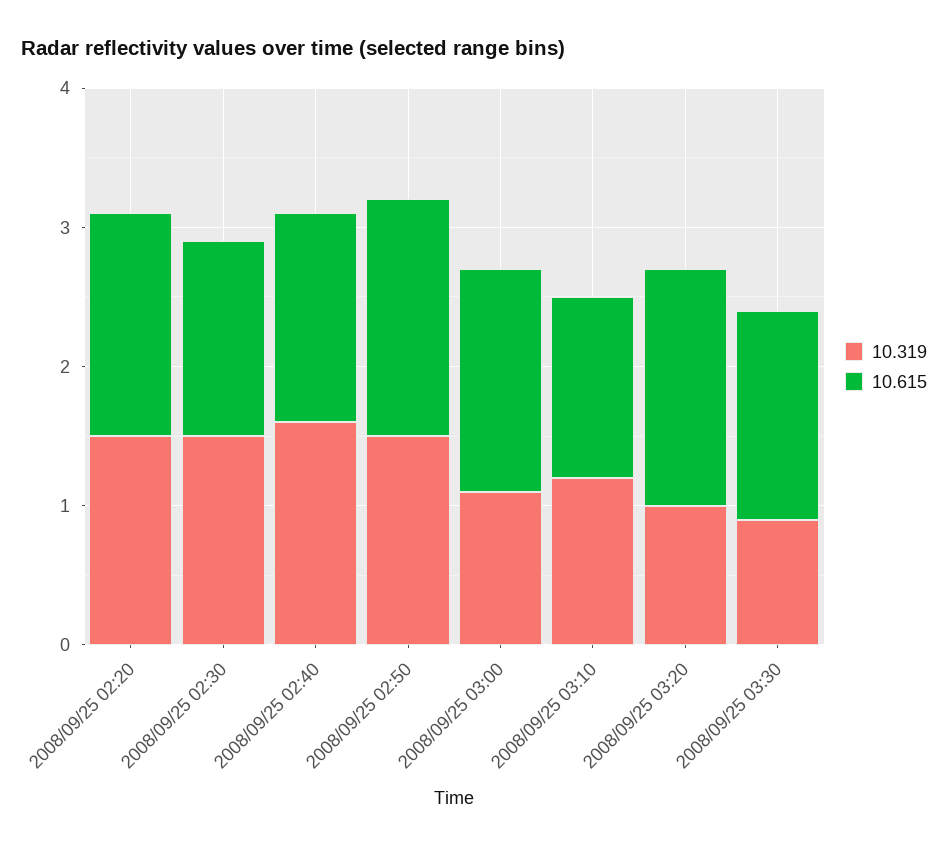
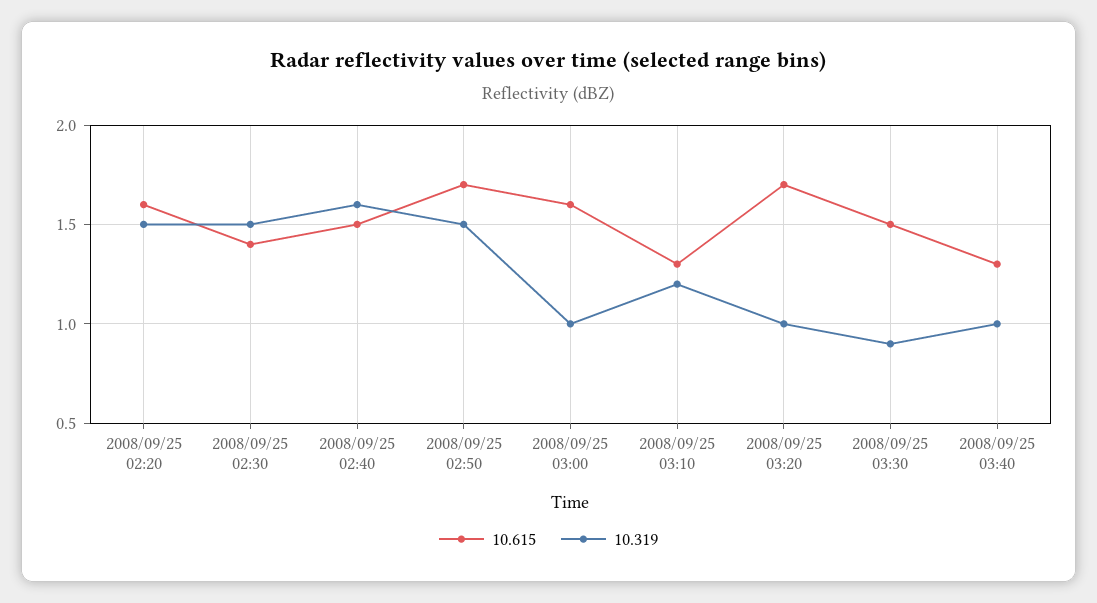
10.319, 2008/09/25 03:00: 1.1 -> 1
10.615, 2008/09/25 03:40: none -> 1.3
10.319, 2008/09/25 03:40: none -> 1

